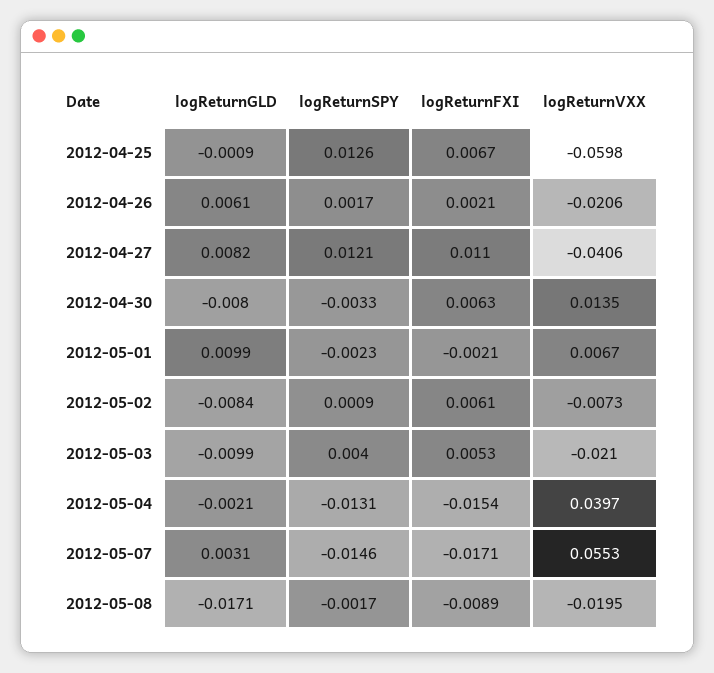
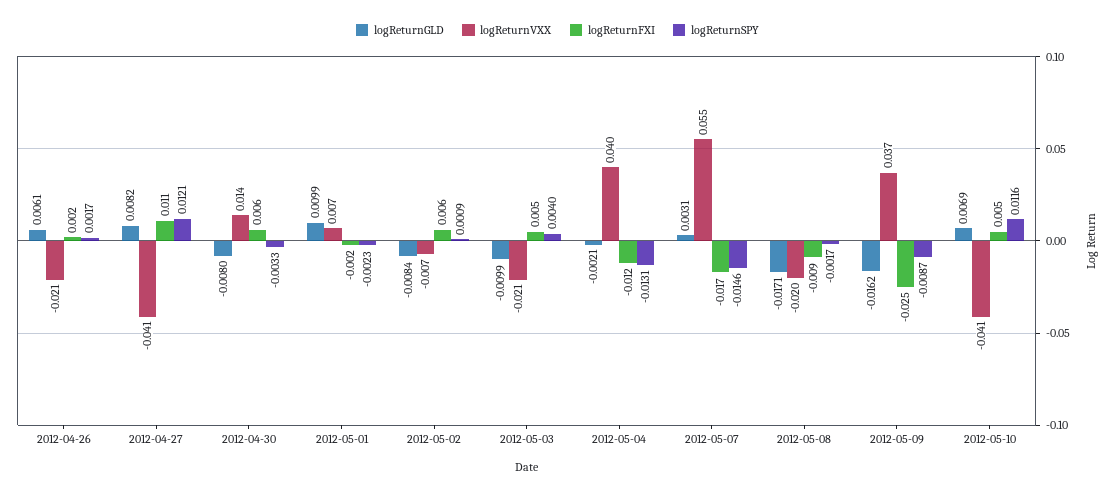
logReturnGLD, 2012-04-25: -0.0009 -> none
logReturnSPY, 2012-04-25: 0.0126 -> none
logReturnFXI, 2012-04-25: 0.0067 -> none
logReturnVXX, 2012-04-25: -0.0598 -> none
logReturnFXI, 2012-05-04: -0.0154 -> -0.012
logReturnGLD, 2012-05-09: none -> -0.0162
logReturnVXX, 2012-05-09: none -> 0.037
logReturnFXI, 2012-05-09: none -> -0.025
logReturnSPY, 2012-05-09: none -> -0.0087
logReturnGLD, 2012-05-10: none -> 0.0069
logReturnVXX, 2012-05-10: none -> -0.041
logReturnFXI, 2012-05-10: none -> 0.005
logReturnSPY, 2012-05-10: none -> 0.0116

